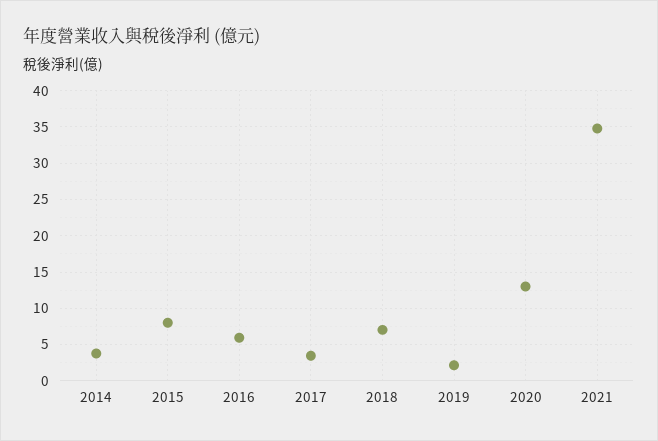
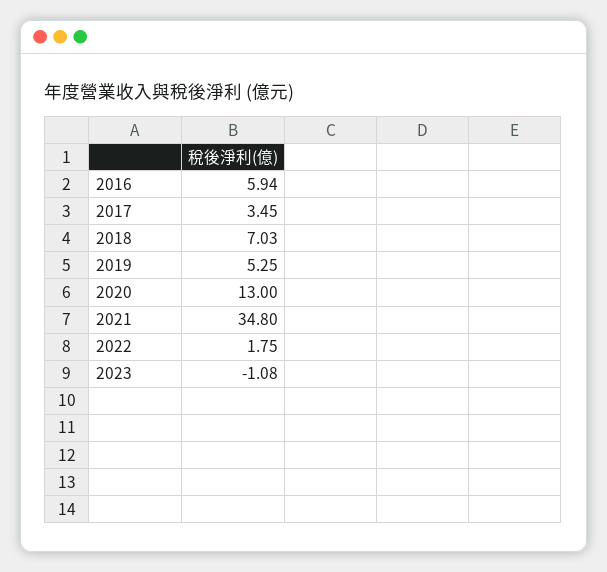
2014: 4 -> none
2015: 8 -> none
2019: 2 -> 5.25
2022: none -> 1.75
2023: none -> -1.08

